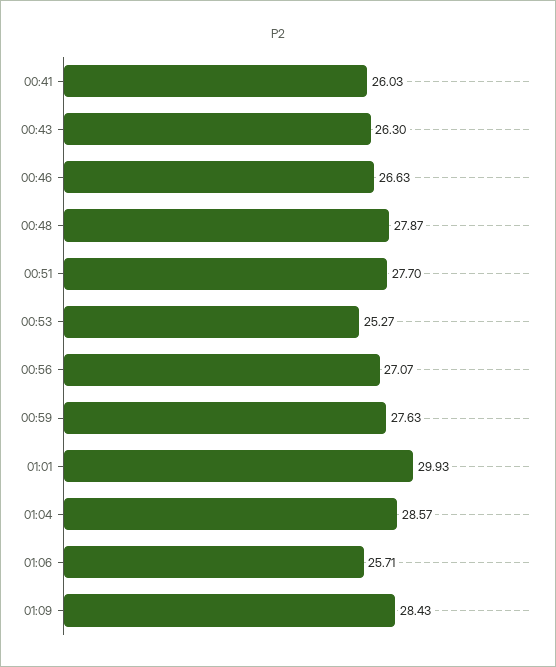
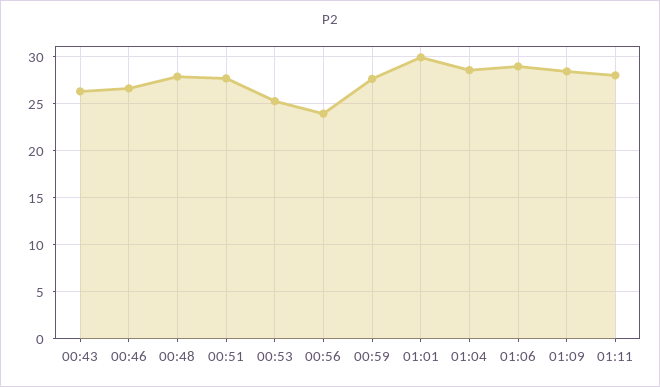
00:41: 26.03 -> none
00:56: 27.07 -> 24
01:06: 25.71 -> 29
01:11: none -> 28

